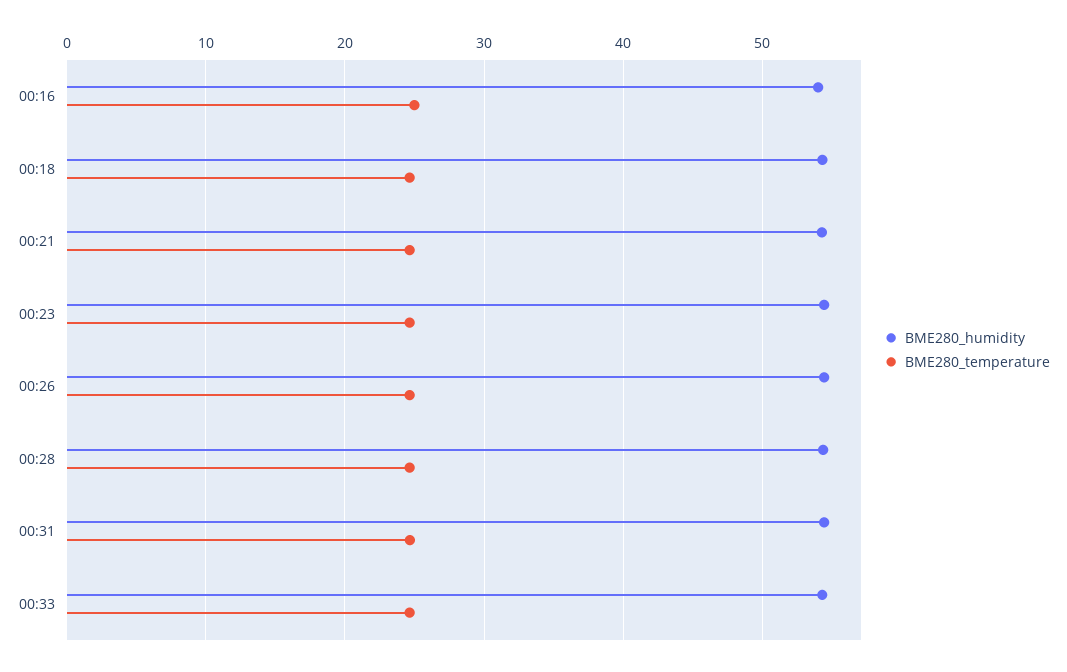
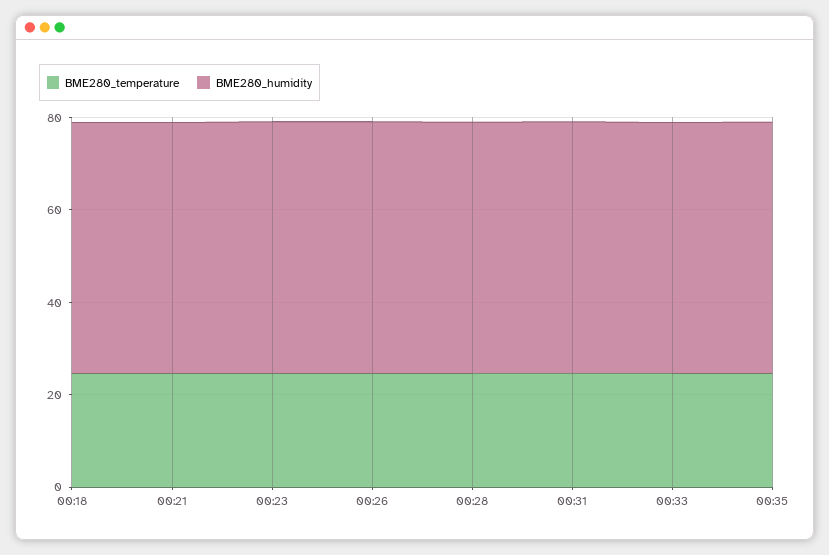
BME280_humidity, 00:16: 54 -> none
BME280_temperature, 00:16: 25 -> none
BME280_temperature, 00:35: none -> 25
BME280_humidity, 00:35: none -> 55

